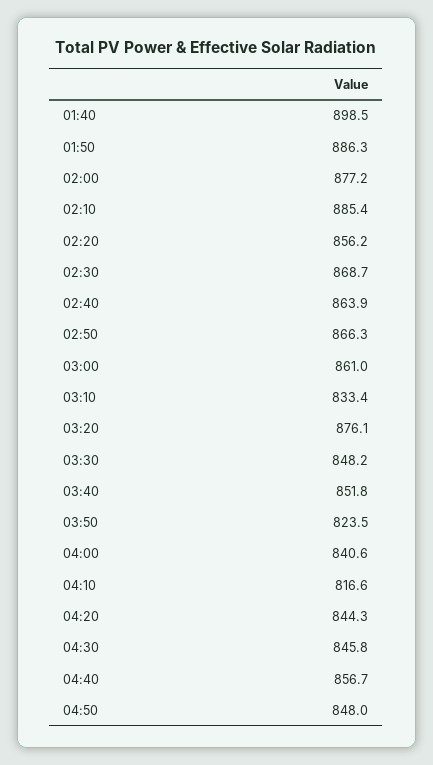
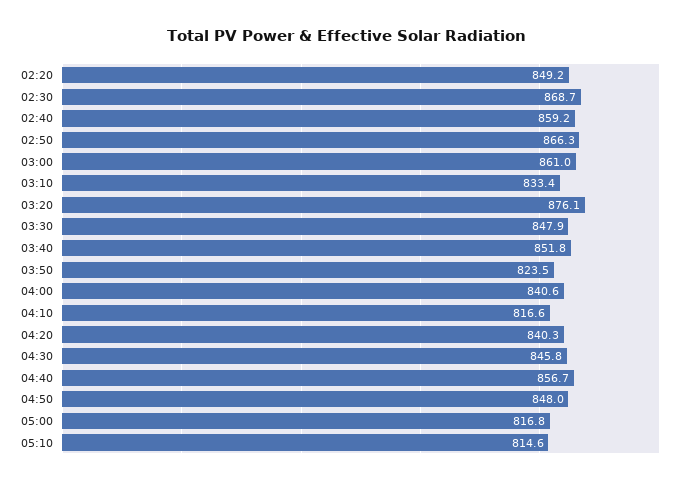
01:40: 898.5 -> none
01:50: 886.3 -> none
02:00: 877.2 -> none
02:10: 885.4 -> none
02:20: 856.2 -> 849.2
02:40: 863.9 -> 859.2
03:30: 848.2 -> 847.9
04:20: 844.3 -> 840.3
05:00: none -> 816.8
05:10: none -> 814.6

